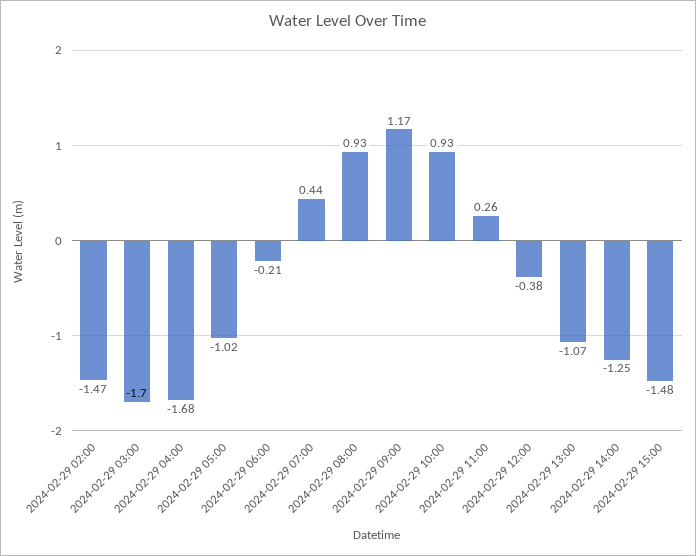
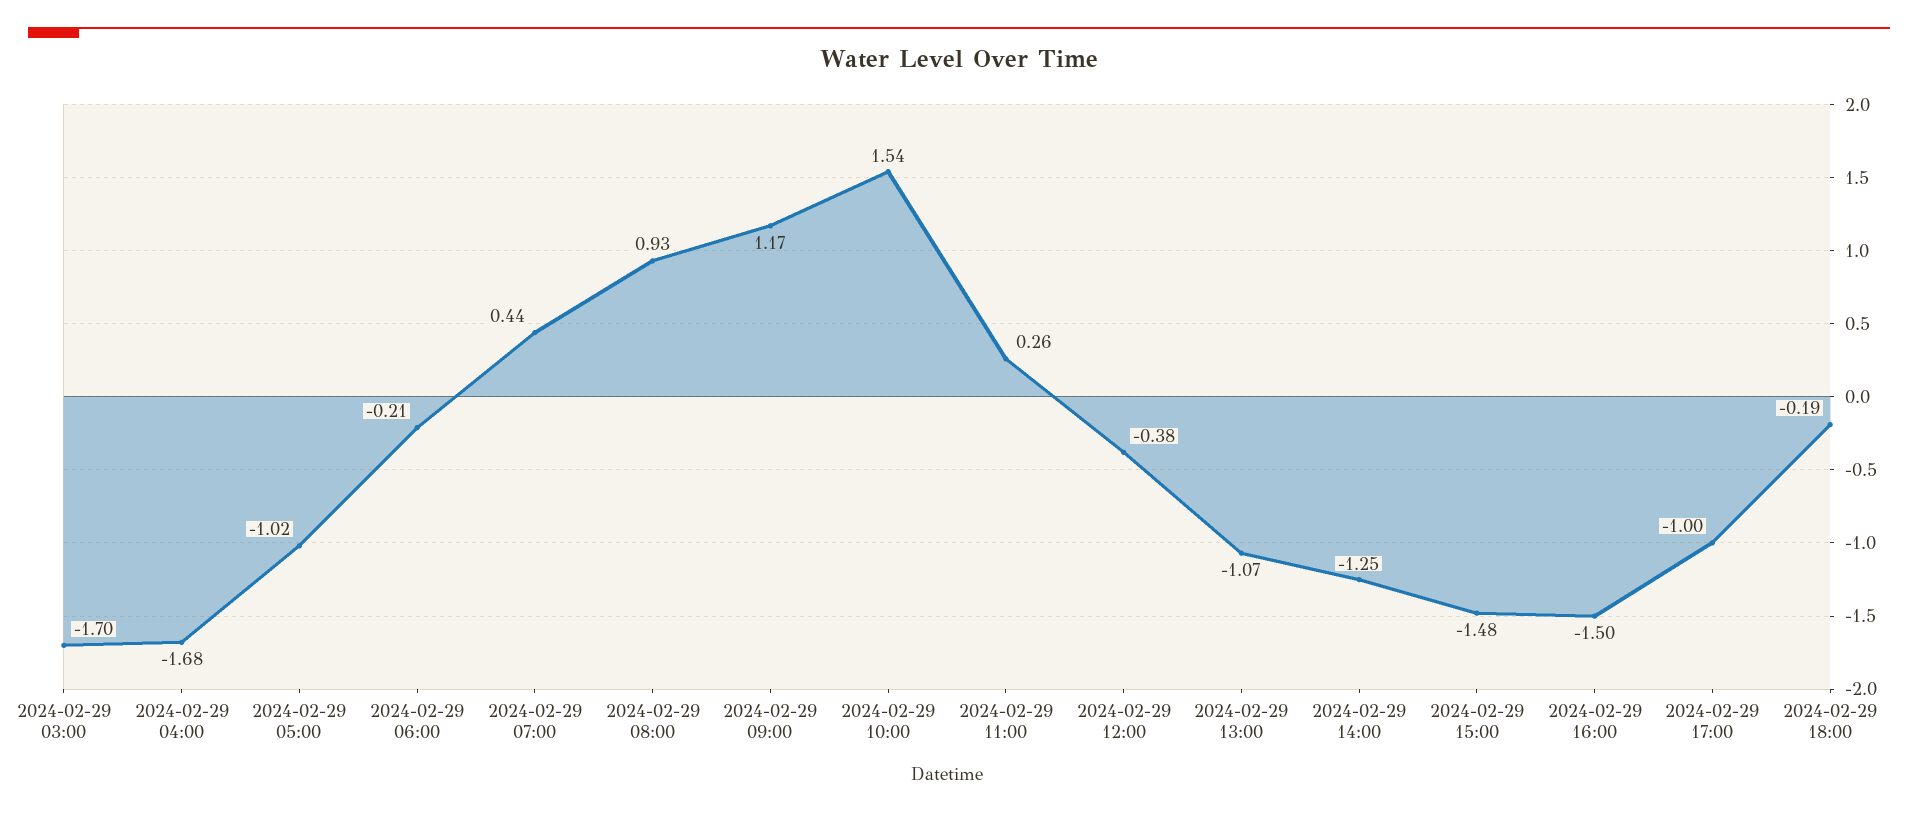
2024-02-29 02:00: -1.47 -> none
2024-02-29 10:00: 0.93 -> 1.54
2024-02-29 16:00: none -> -1.5
2024-02-29 17:00: none -> -1
2024-02-29 18:00: none -> -0.19

